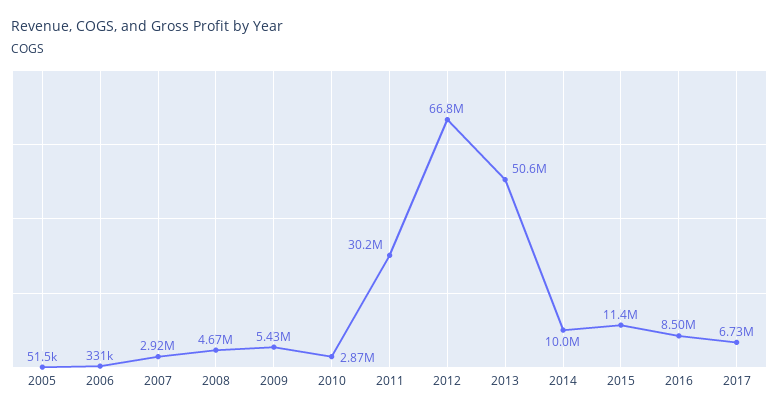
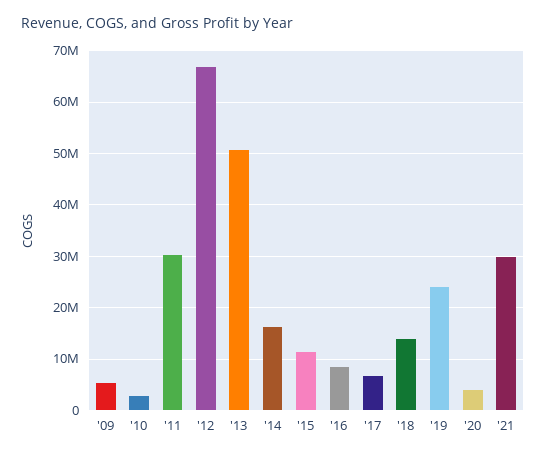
2005: 51500 -> none
2006: 331000 -> none
2007: 2920000 -> none
2008: 4670000 -> none
2014: 10000000 -> 16000000
'18: none -> 14000000
'19: none -> 24000000
'20: none -> 4000000
'21: none -> 30000000

